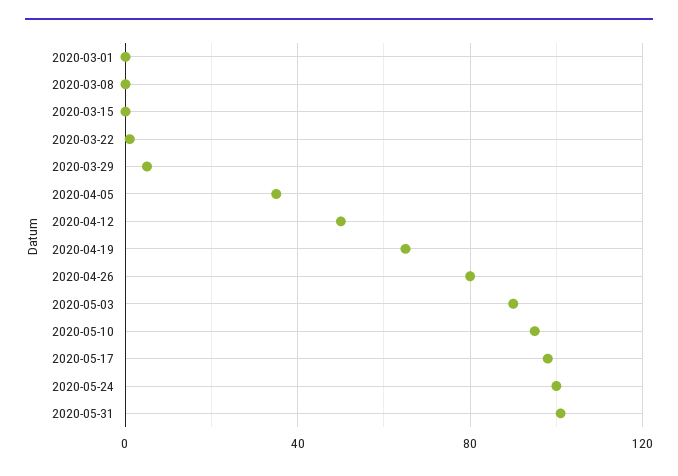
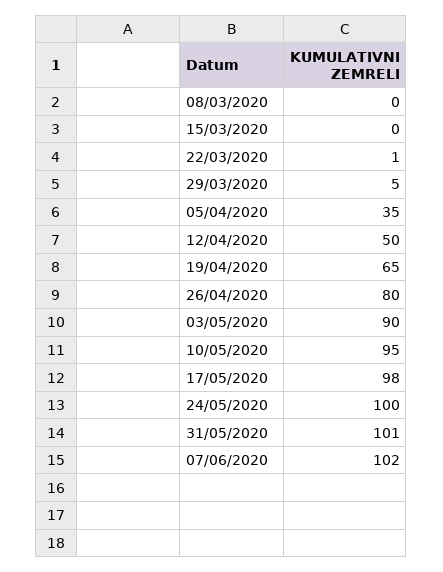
2020-03-01: 0 -> none
07/06/2020: none -> 102

